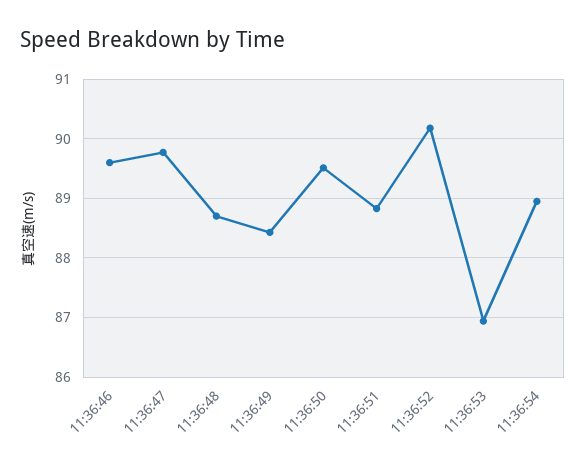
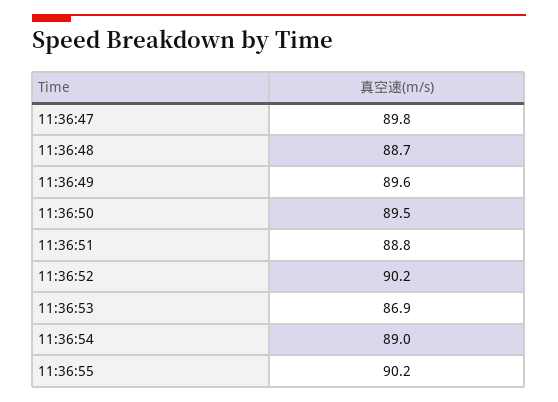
11:36:46: 89.6 -> none
11:36:49: 88.4 -> 89.6
11:36:55: none -> 90.2

